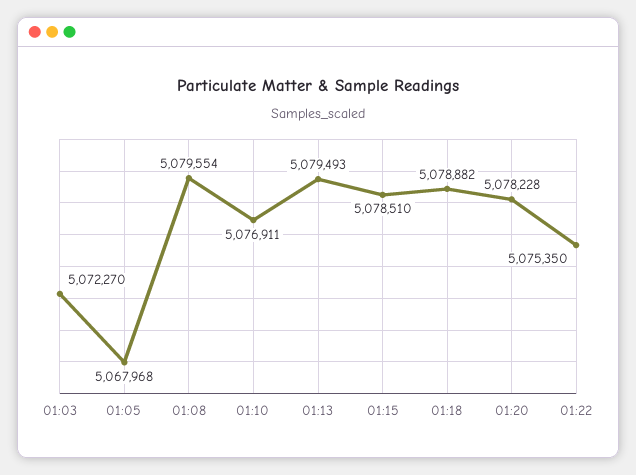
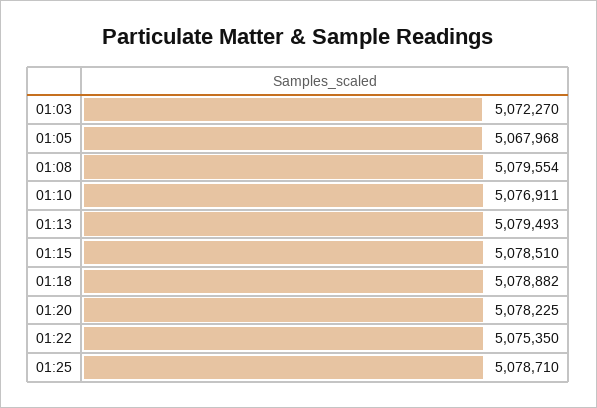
01:20: 5078228 -> 5078225
01:25: none -> 5078710

